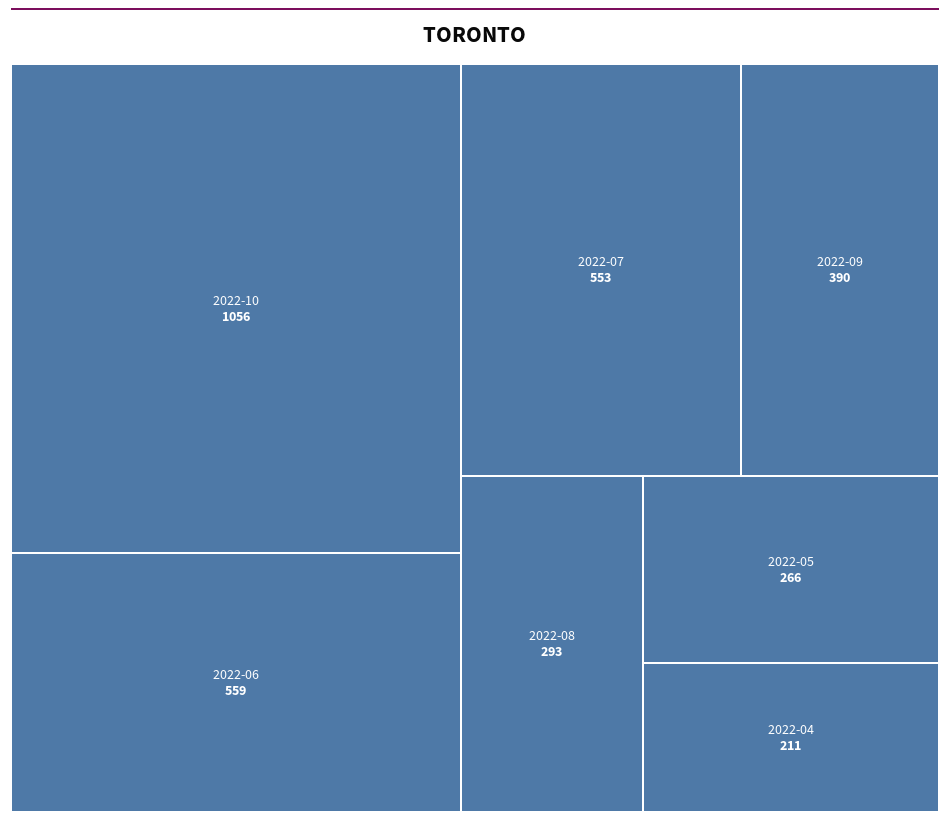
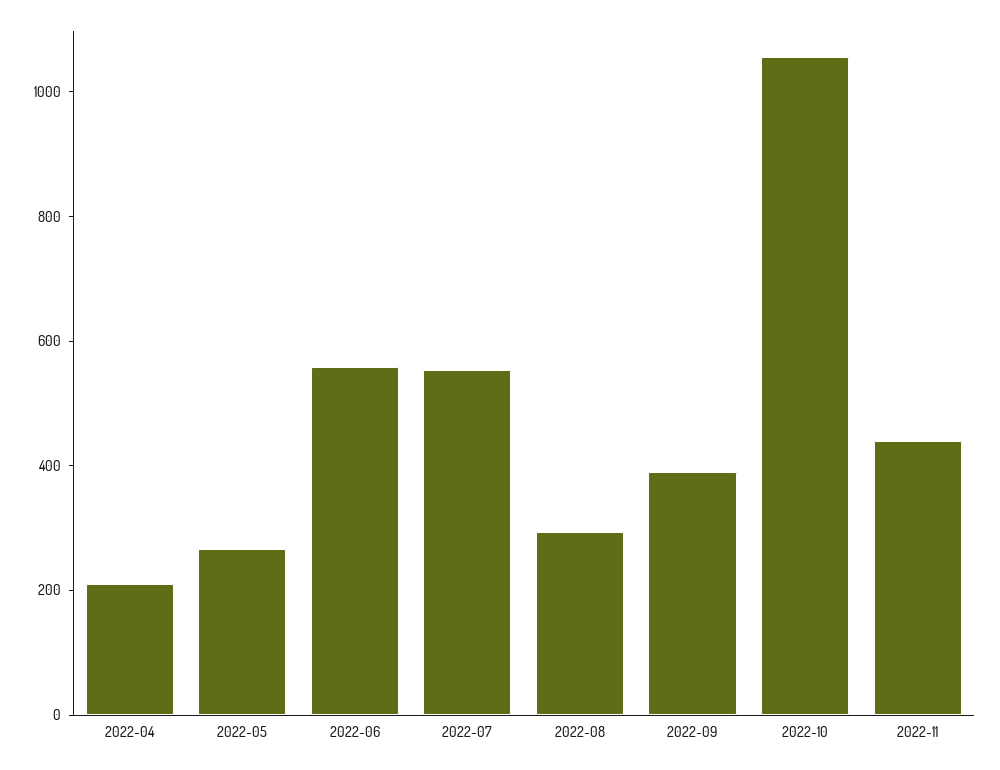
2022-11: none -> 450

